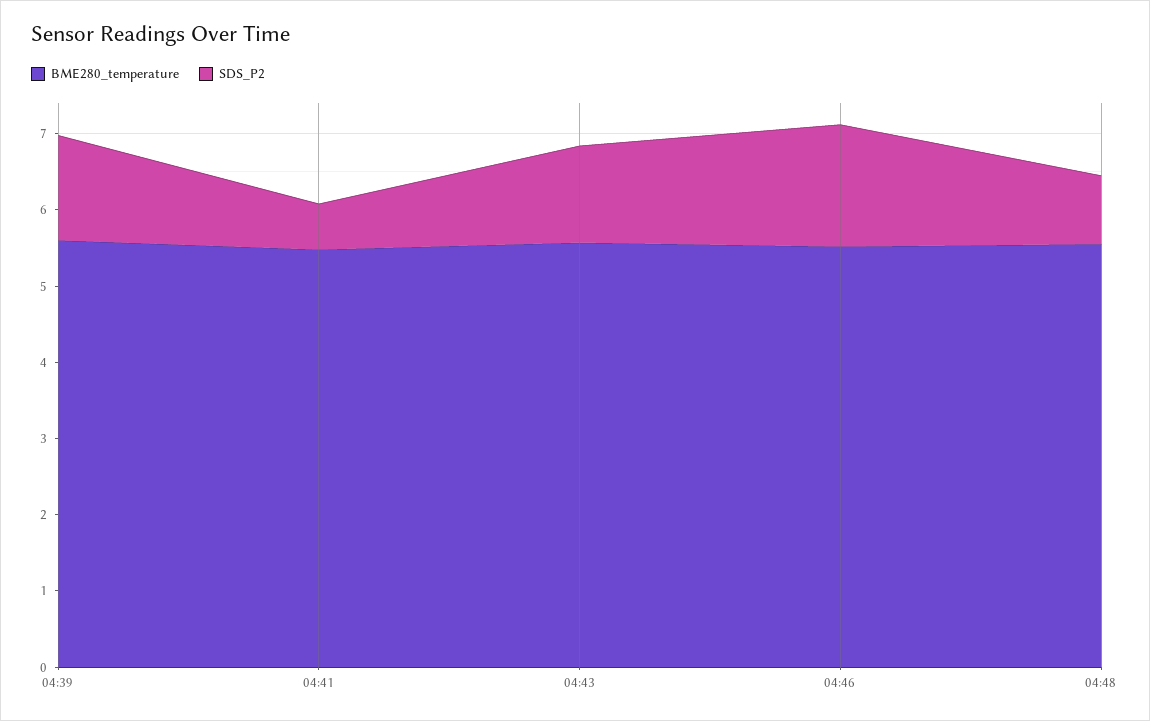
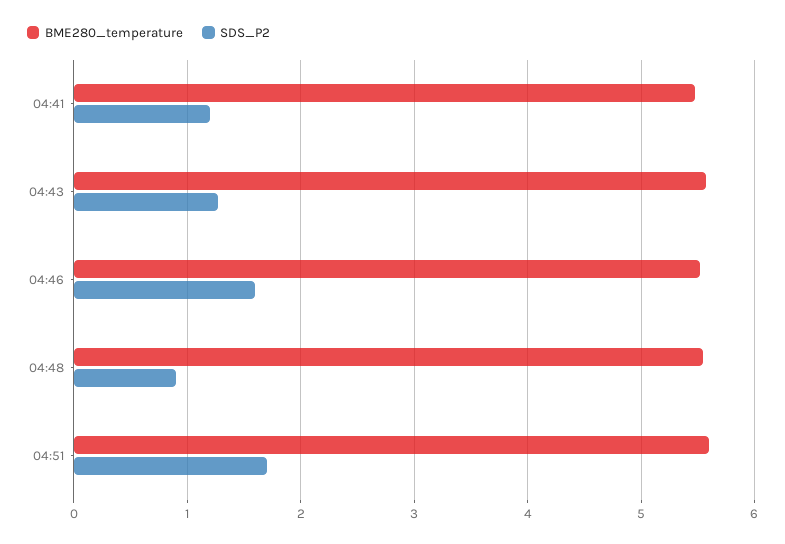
BME280_temperature, 04:39: 5.6 -> none
SDS_P2, 04:39: 1.4 -> none
SDS_P2, 04:41: 0.6 -> 1.2
BME280_temperature, 04:51: none -> 5.6
SDS_P2, 04:51: none -> 1.7

